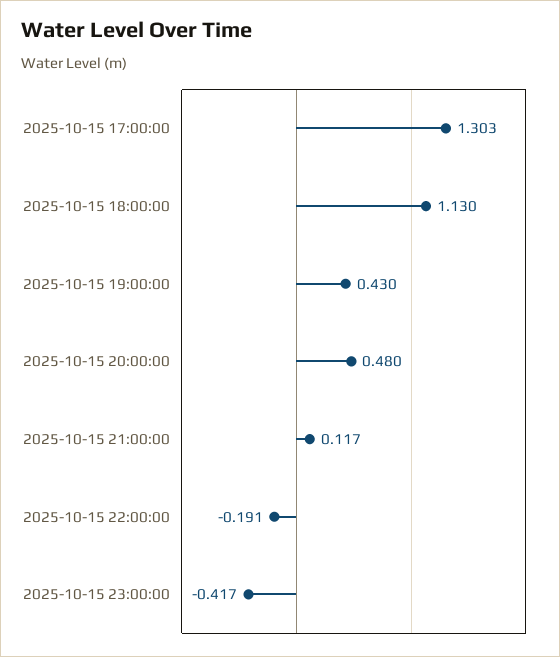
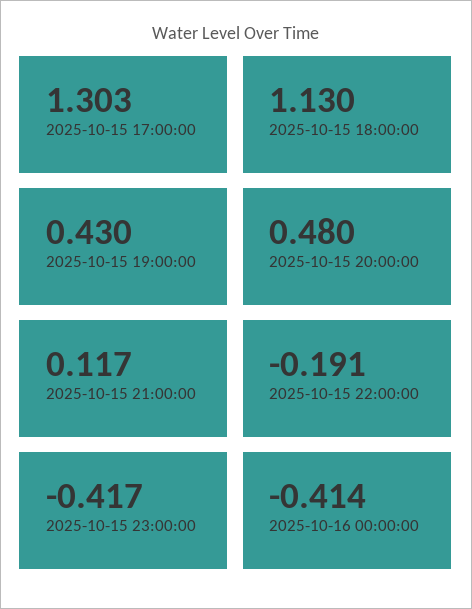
2025-10-16 00:00:00: none -> -0.414

